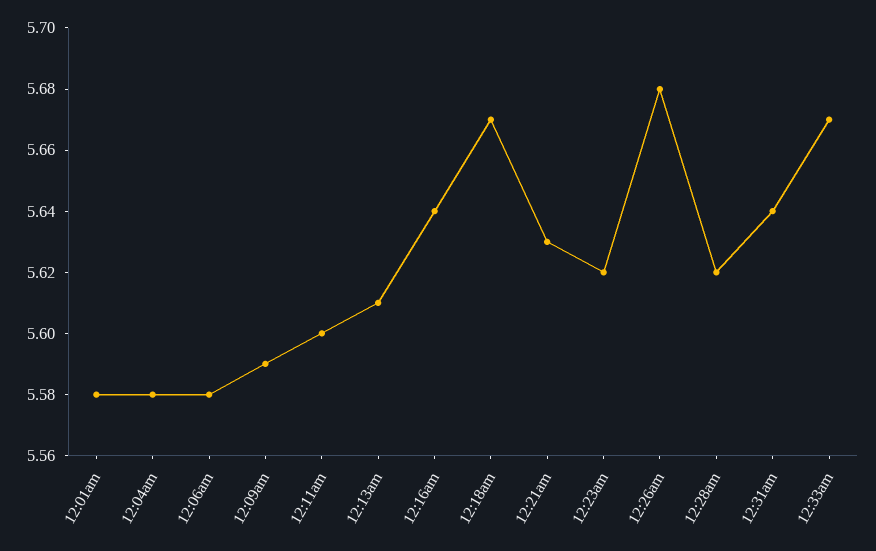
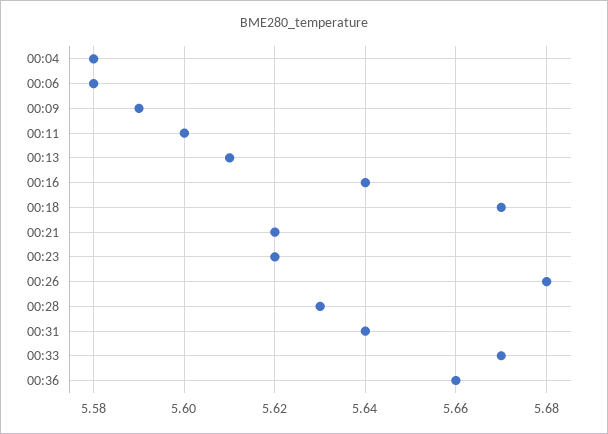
12:01am: 5.58 -> none
12:21am: 5.63 -> 5.62
12:28am: 5.62 -> 5.63
00:36: none -> 5.66

